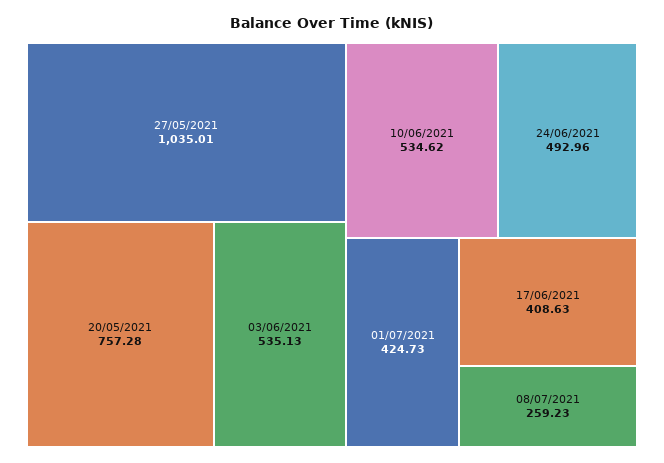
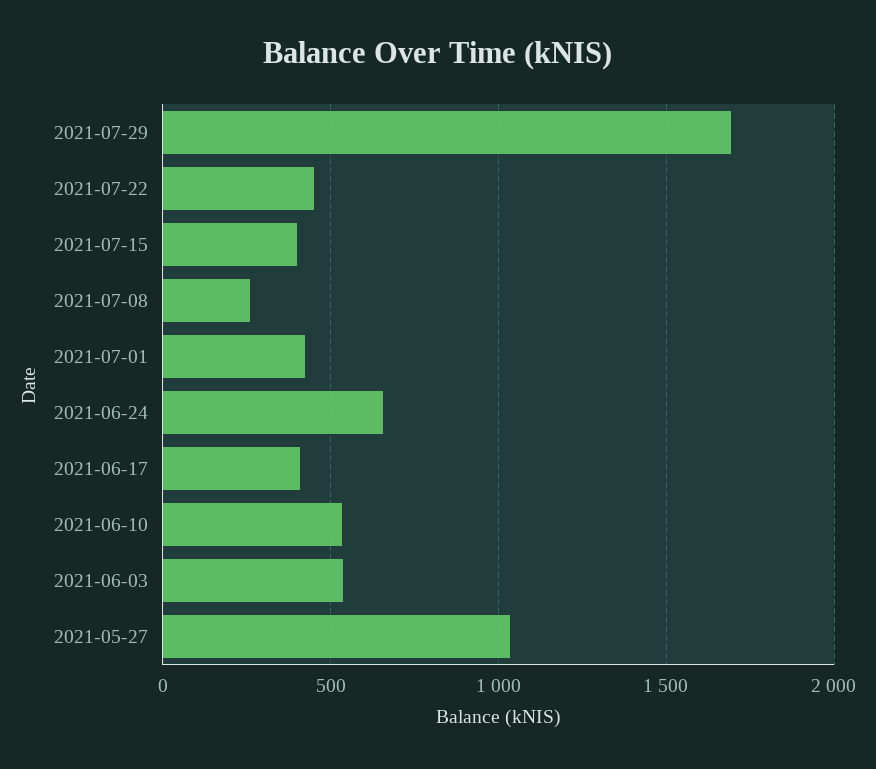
20/05/2021: 757.28 -> none
24/06/2021: 492.96 -> 650
2021-07-29: none -> 1700
2021-07-22: none -> 450
2021-07-15: none -> 400

